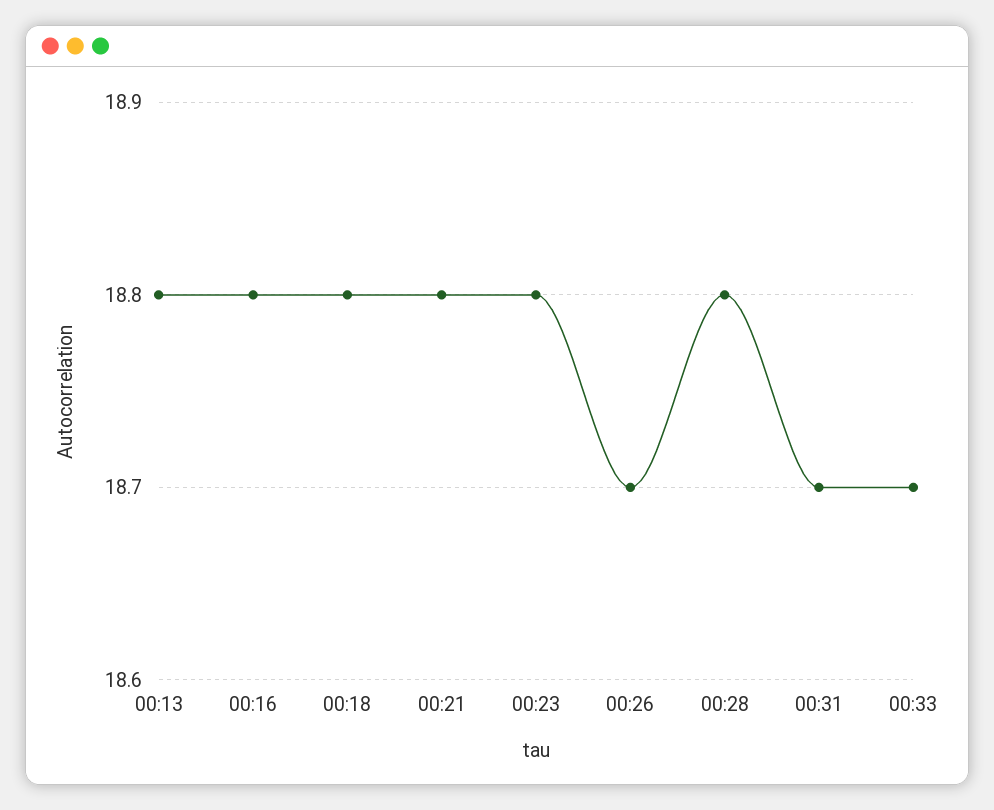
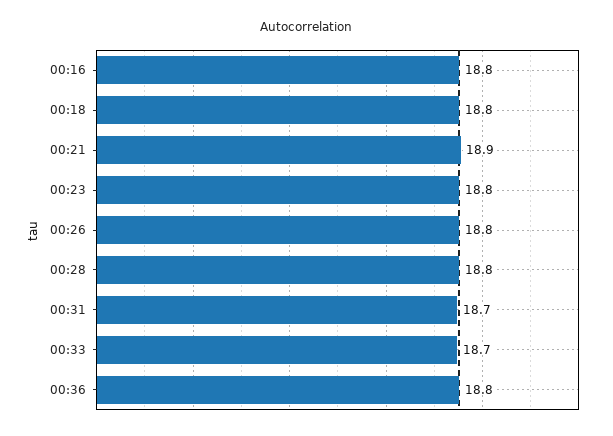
00:13: 18.8 -> none
00:21: 18.8 -> 18.9
00:26: 18.7 -> 18.8
00:36: none -> 18.8

